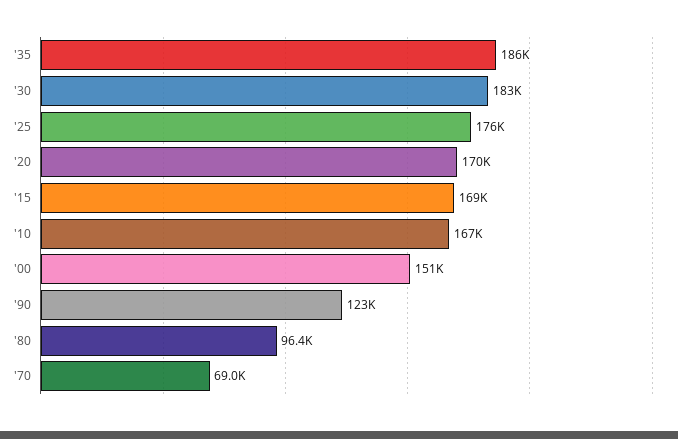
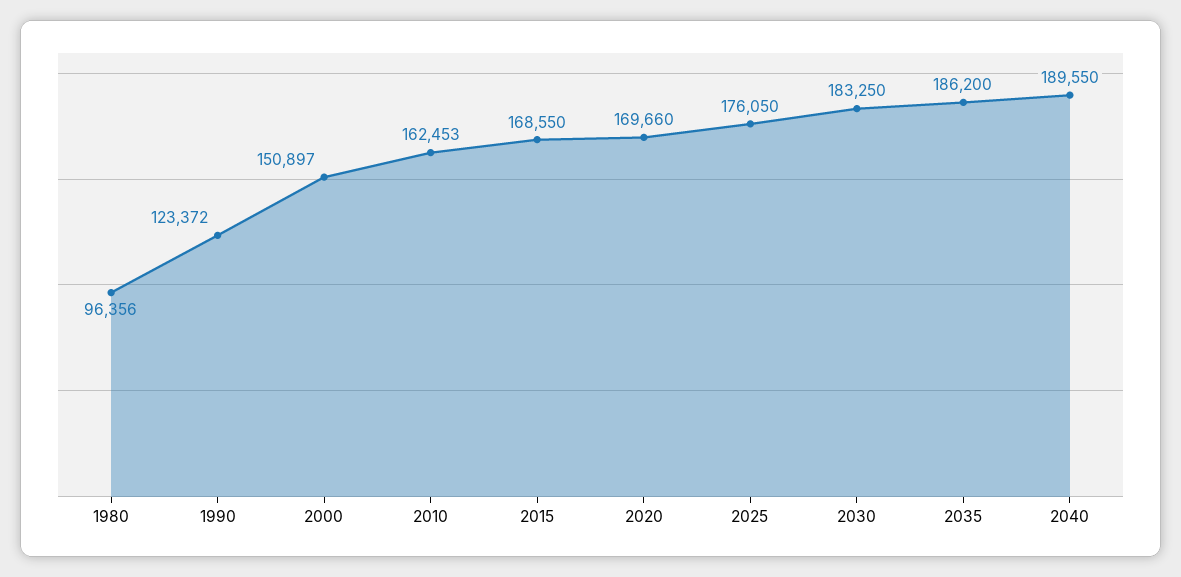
'10: 167000 -> 162453
'70: 69000 -> none
2040: none -> 189550

